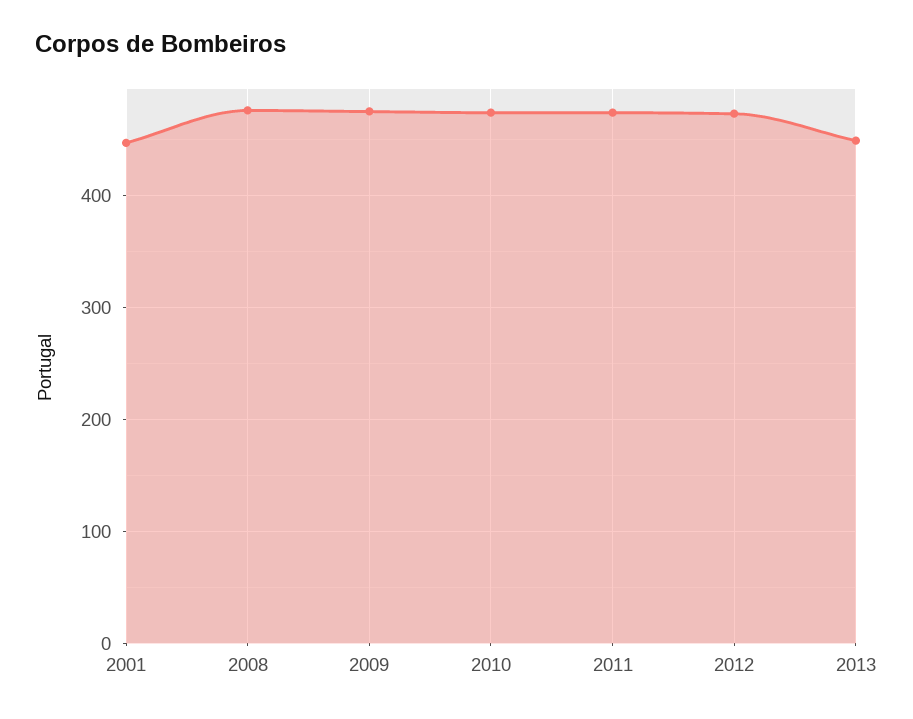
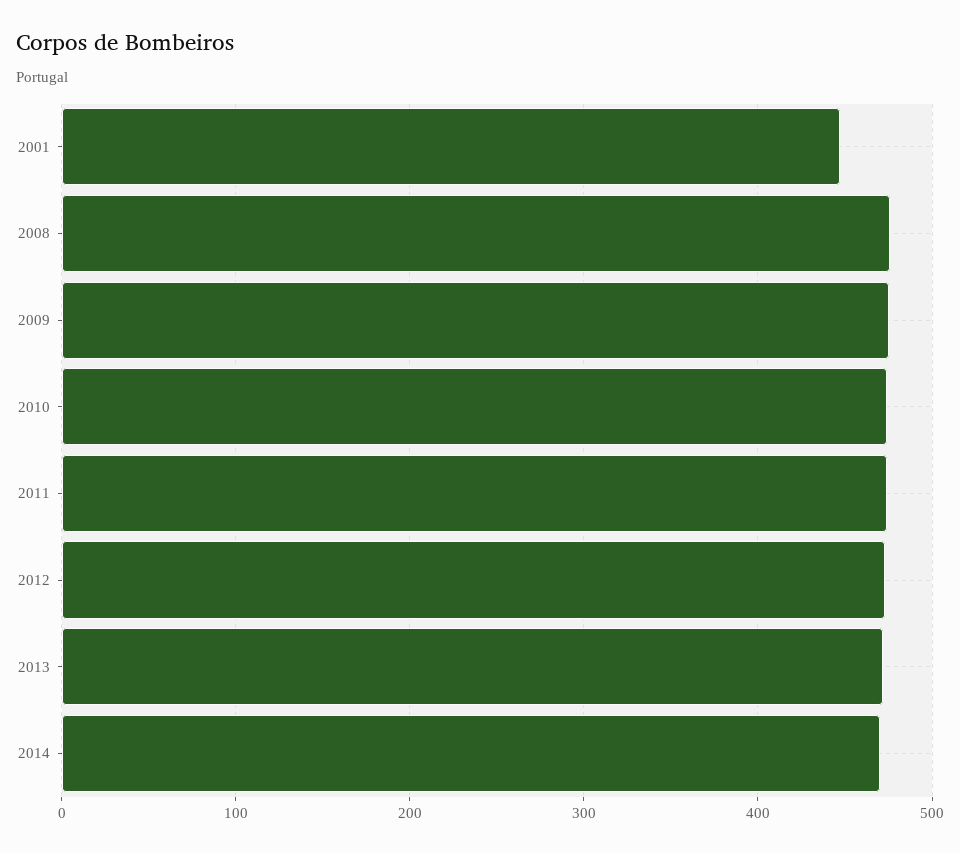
2013: 450 -> 470
2014: none -> 470

